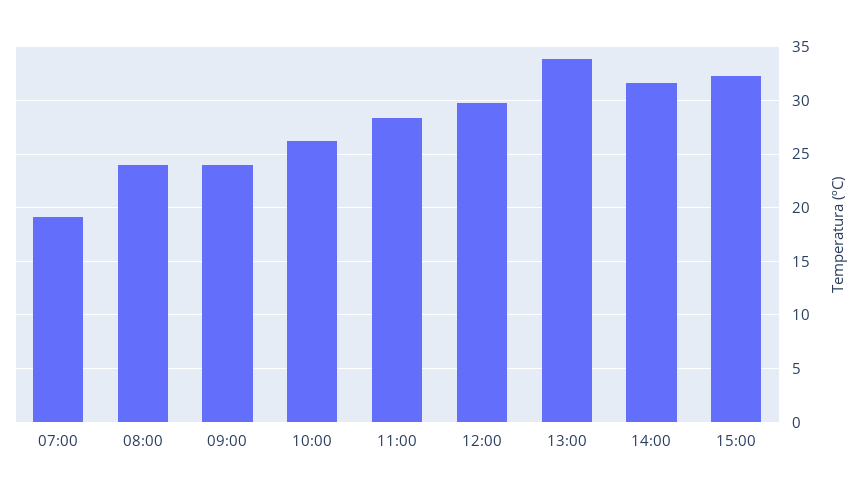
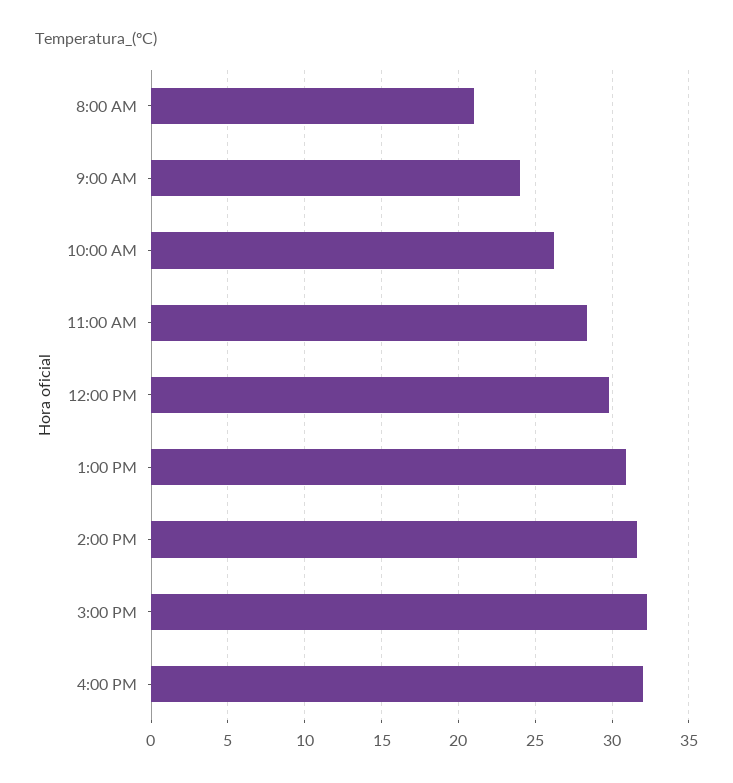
07:00: 19 -> none
08:00: 24 -> 21
13:00: 34 -> 31
4:00 PM: none -> 32

